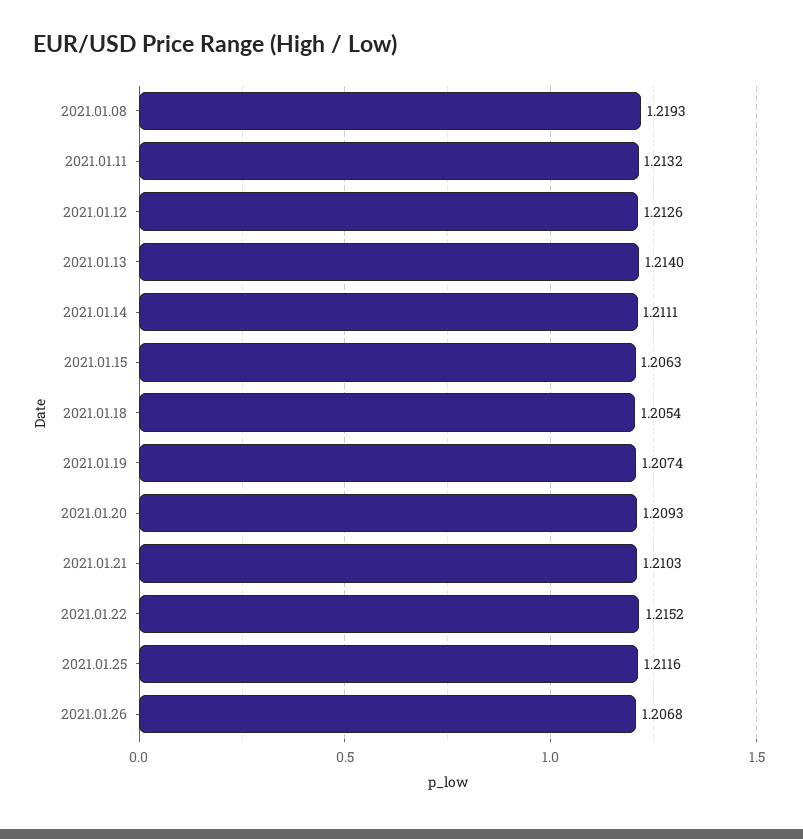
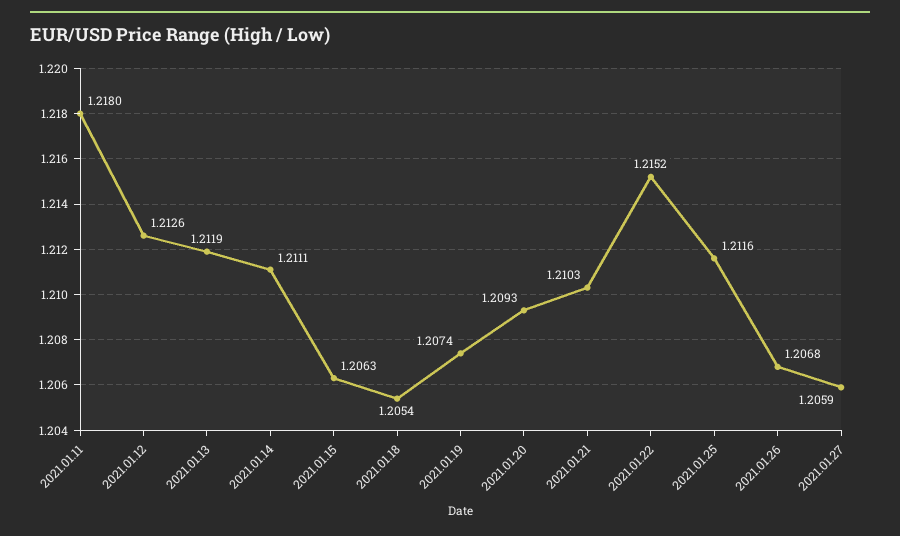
2021.01.08: 1.2193 -> none
2021.01.11: 1.2132 -> 1.218
2021.01.13: 1.214 -> 1.2119
2021.01.27: none -> 1.2059

